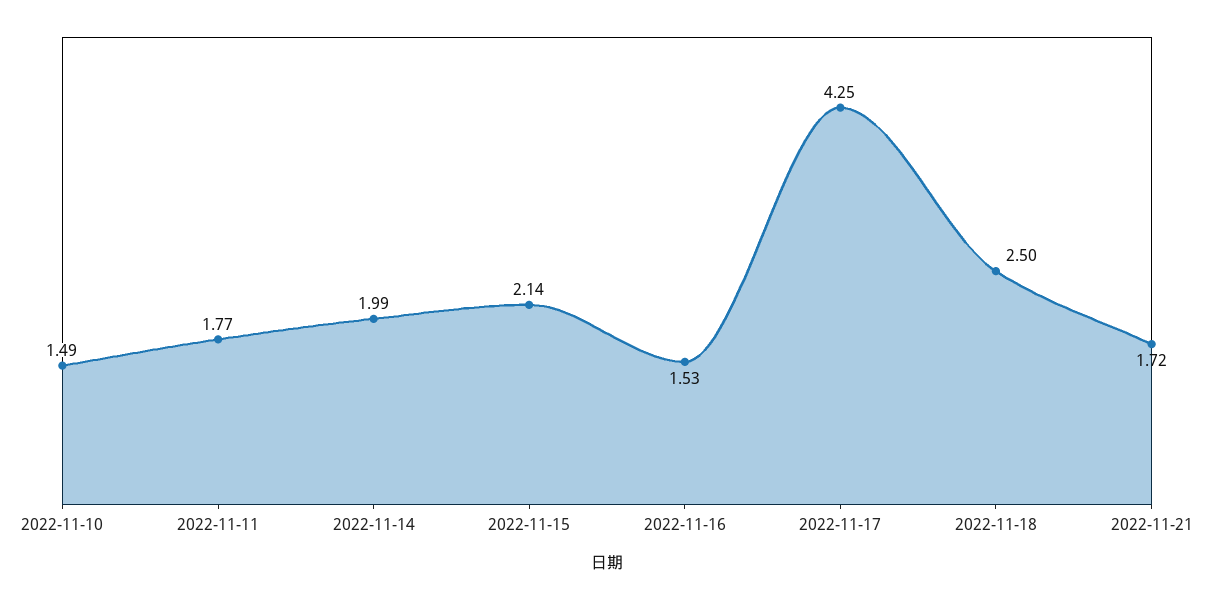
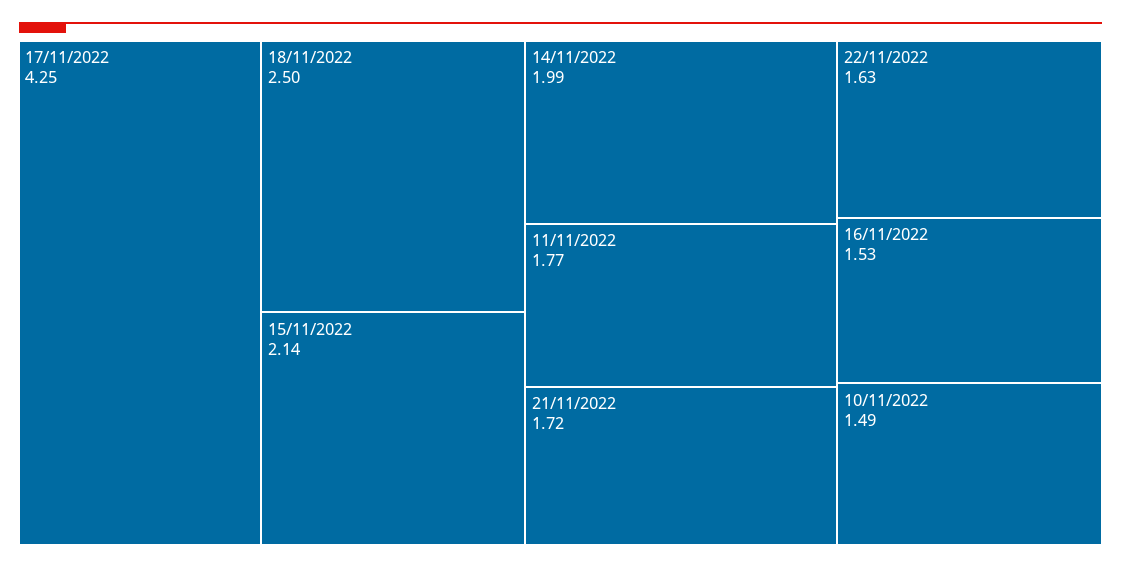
22/11/2022: none -> 1.63

